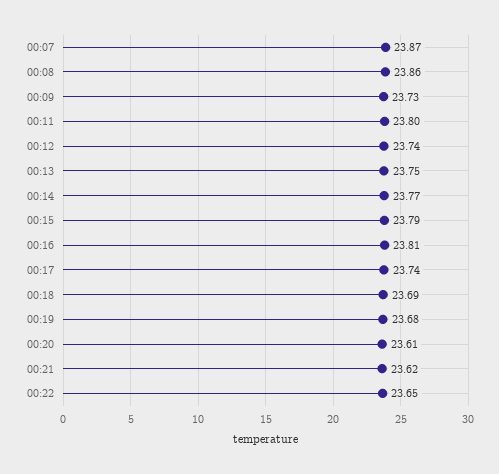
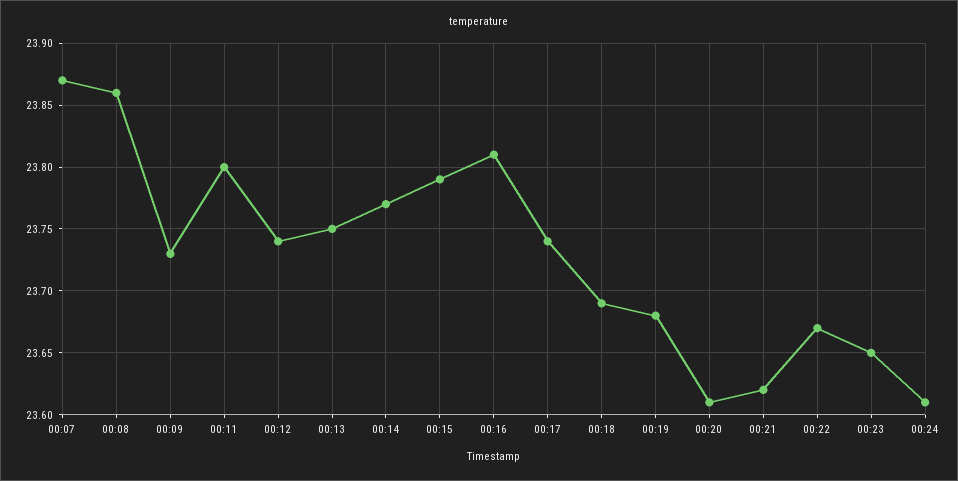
00:22: 23.65 -> 23.67
00:23: none -> 23.65
00:24: none -> 23.61

